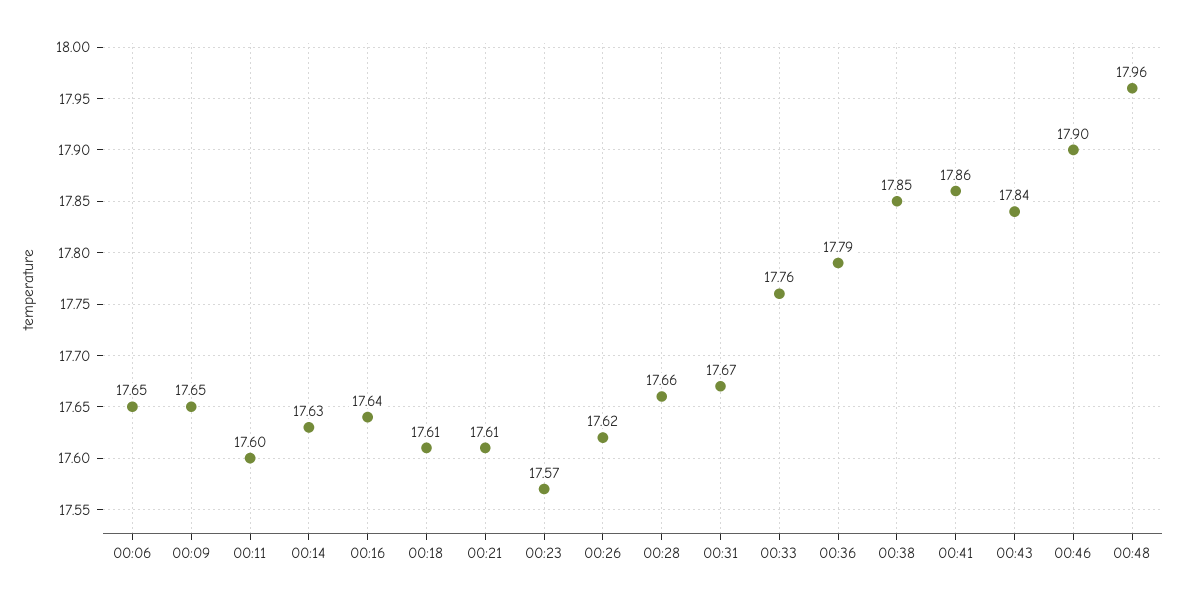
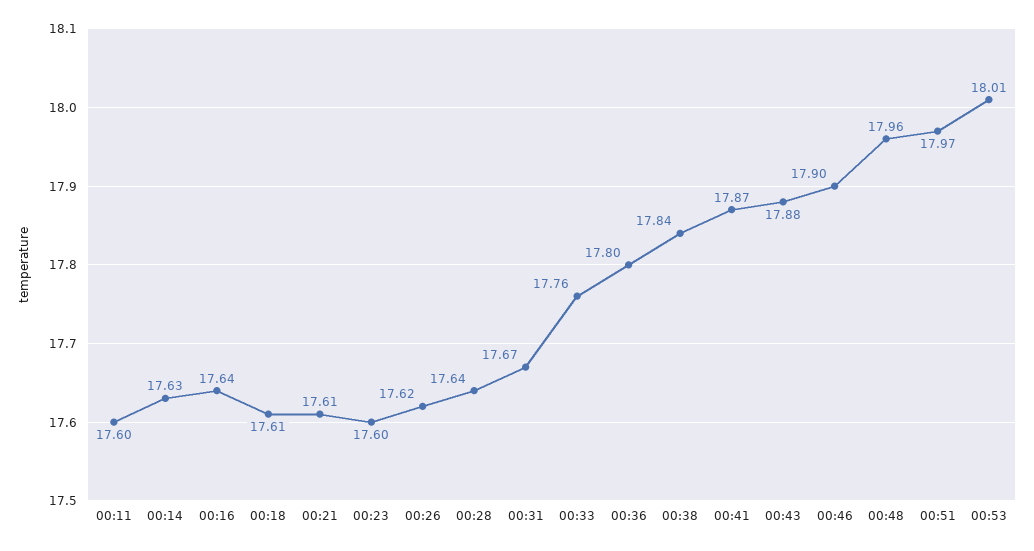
00:06: 17.65 -> none
00:09: 17.65 -> none
00:23: 17.57 -> 17.6
00:28: 17.66 -> 17.64
00:36: 17.79 -> 17.8
00:38: 17.85 -> 17.84
00:41: 17.86 -> 17.87
00:43: 17.84 -> 17.88
00:51: none -> 17.97
00:53: none -> 18.01

